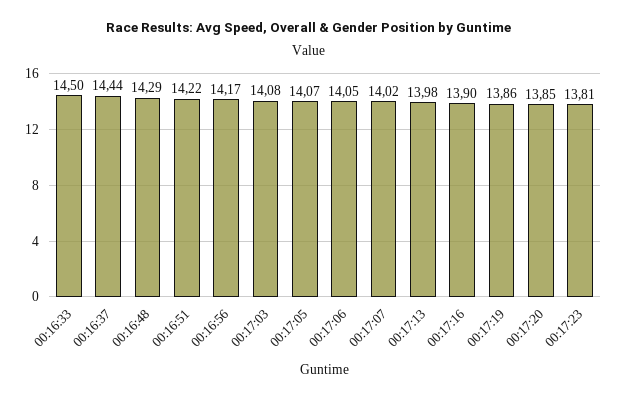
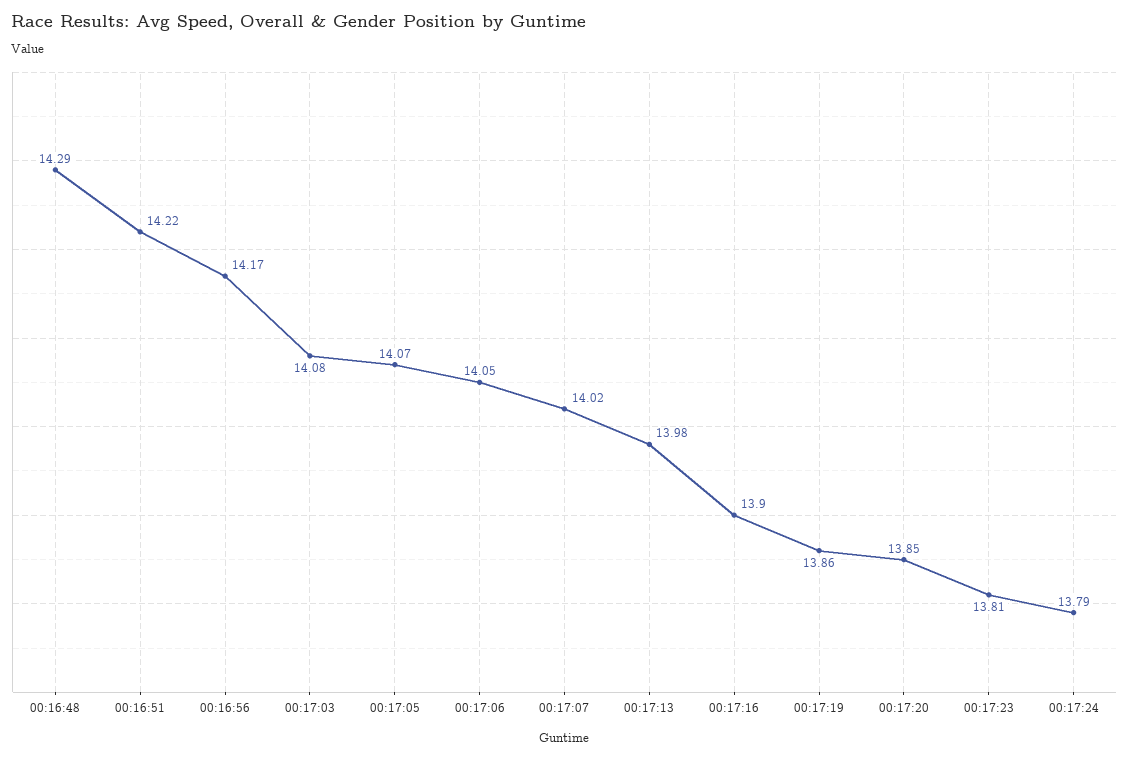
00:16:33: 14.5 -> none
00:16:37: 14.44 -> none
00:17:24: none -> 13.79

